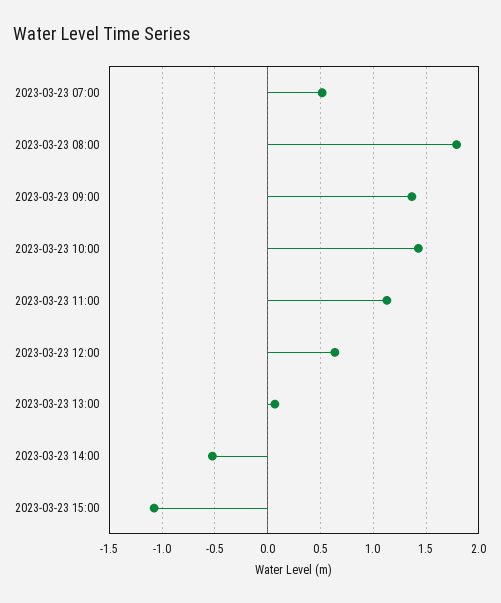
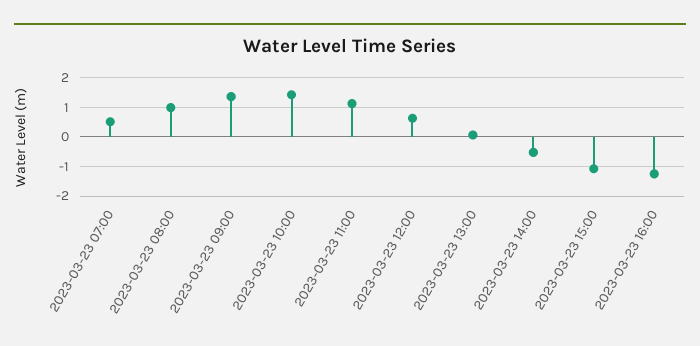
2023-03-23 08:00: 1.8 -> 1
2023-03-23 16:00: none -> -1.25

